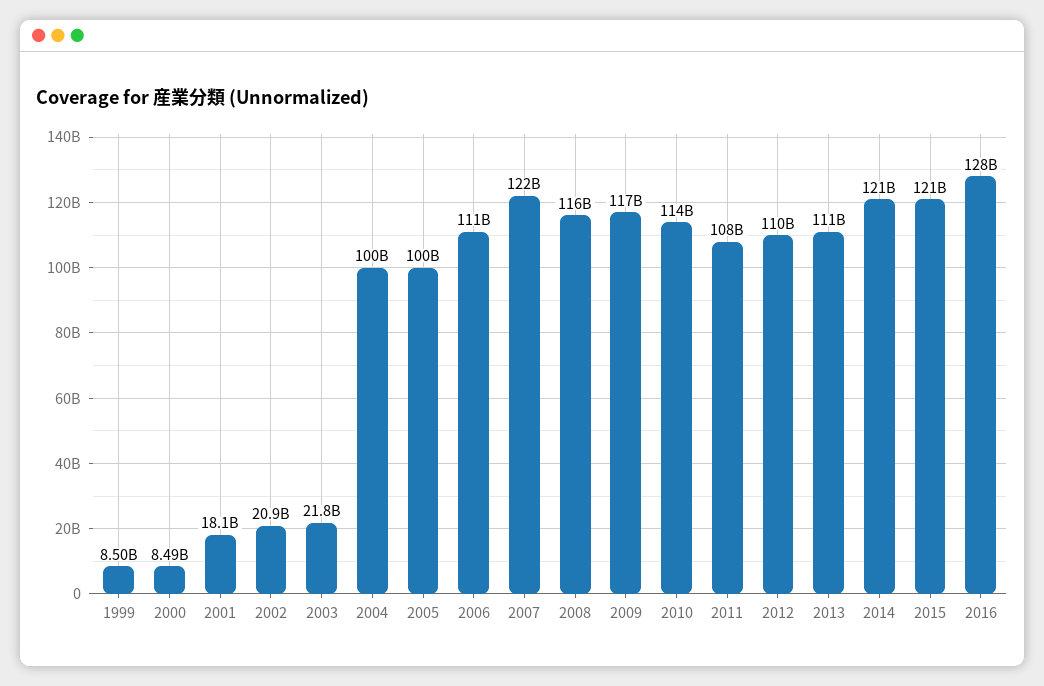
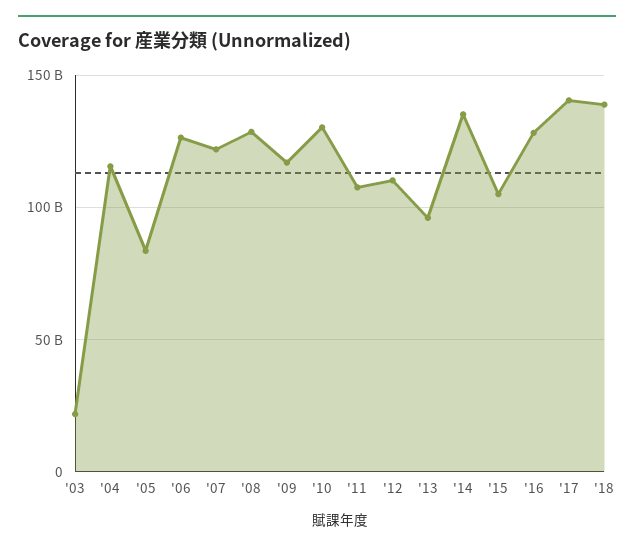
1999: 8500000000 -> none
2000: 8490000000 -> none
2001: 18100000000 -> none
2002: 20900000000 -> none
2004: 100000000000 -> 115000000000
2005: 100000000000 -> 85000000000
2006: 111000000000 -> 125000000000
2008: 116000000000 -> 130000000000
2010: 114000000000 -> 130000000000
2013: 111000000000 -> 95000000000
2014: 121000000000 -> 135000000000
2015: 121000000000 -> 105000000000
'17: none -> 140000000000
'18: none -> 140000000000

